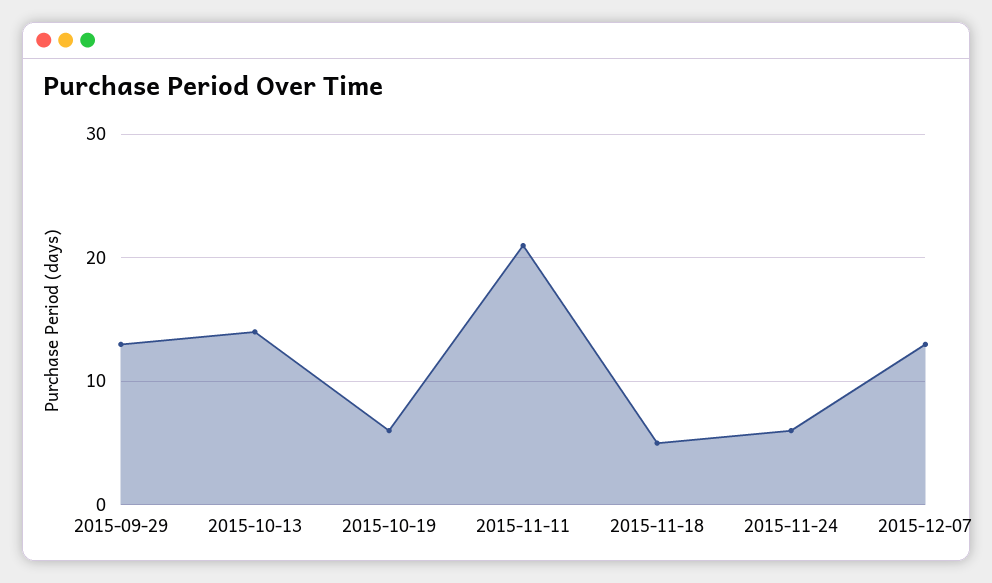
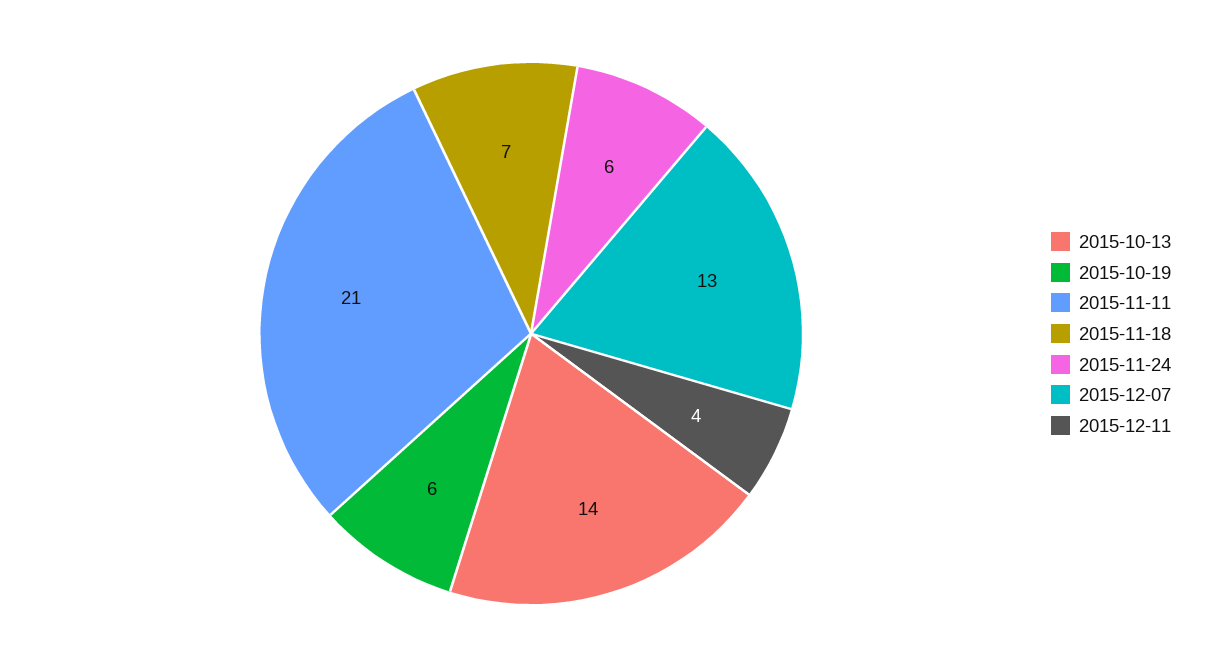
2015-09-29: 13 -> none
2015-11-18: 5 -> 7
2015-12-11: none -> 4

